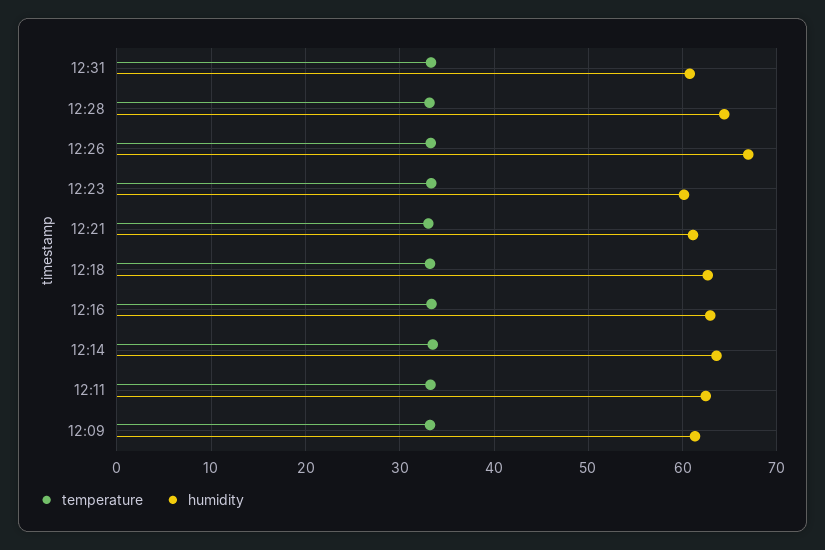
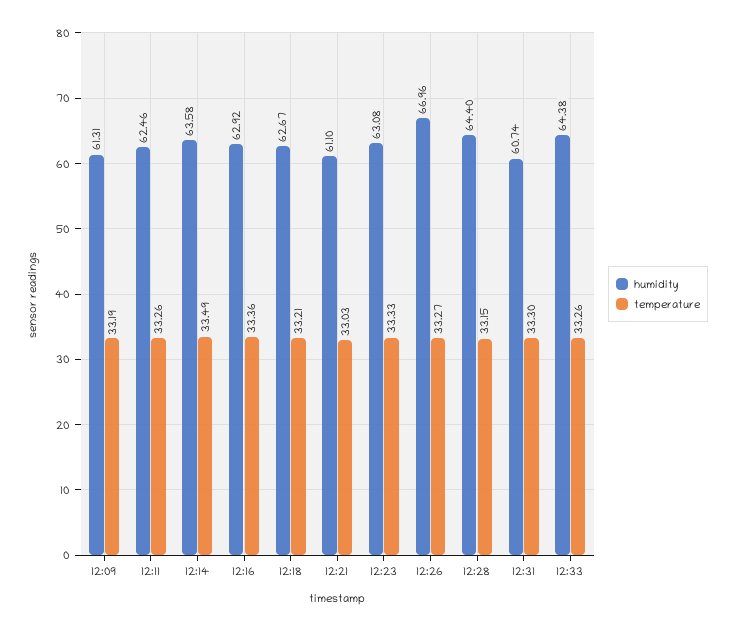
humidity, 12:23: 60 -> 63.08
humidity, 12:33: none -> 64.38
temperature, 12:33: none -> 33.26

